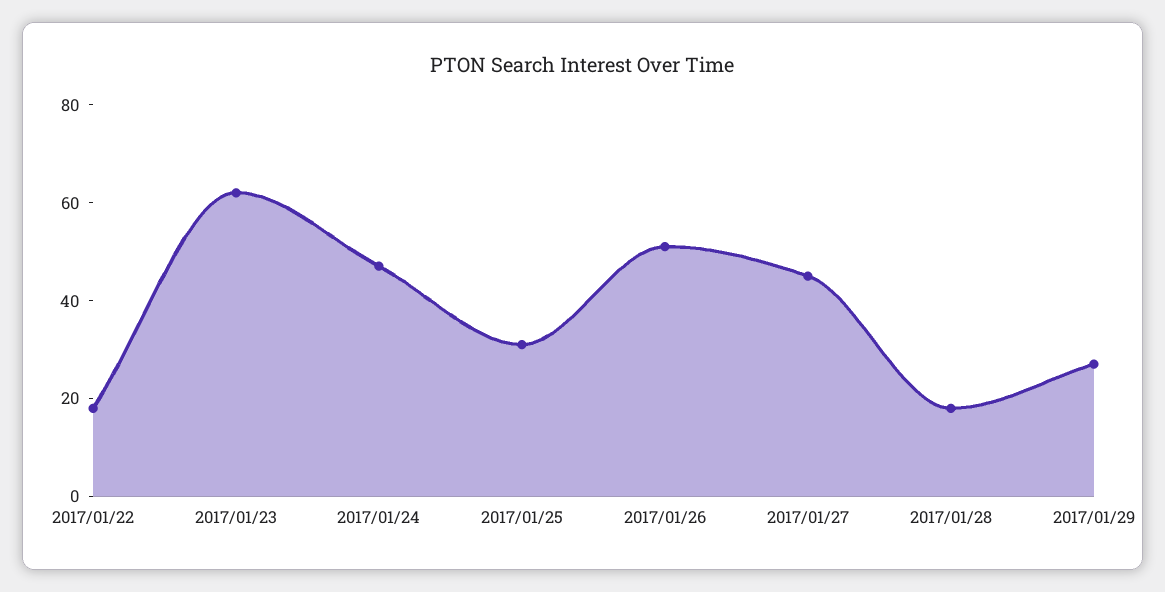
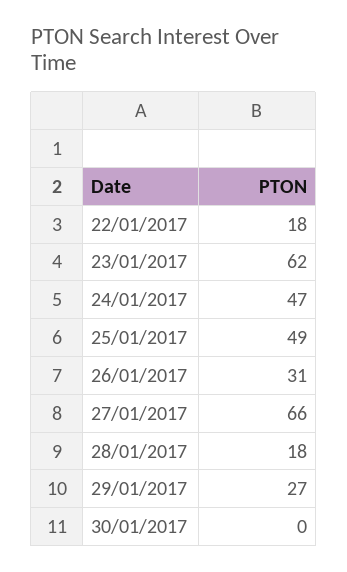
2017/01/25: 30 -> 49
2017/01/26: 50 -> 31
2017/01/27: 45 -> 66
30/01/2017: none -> 0

